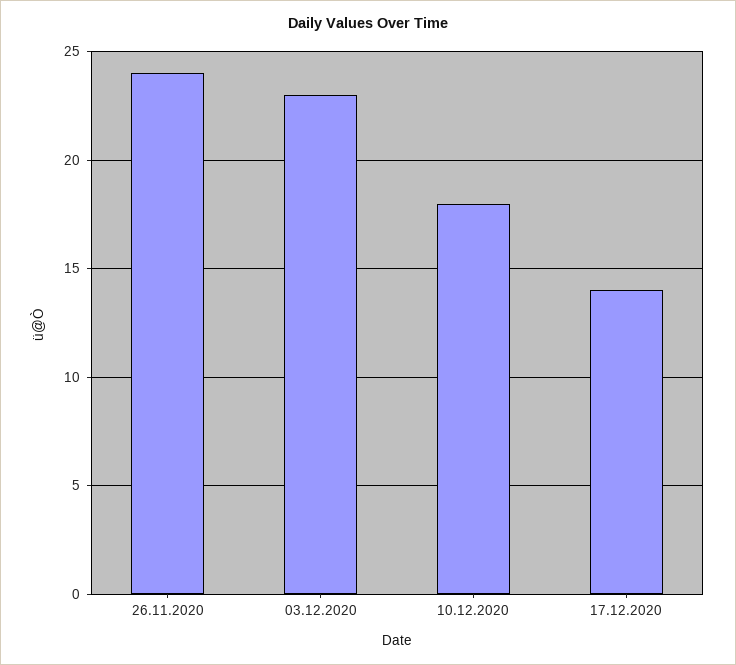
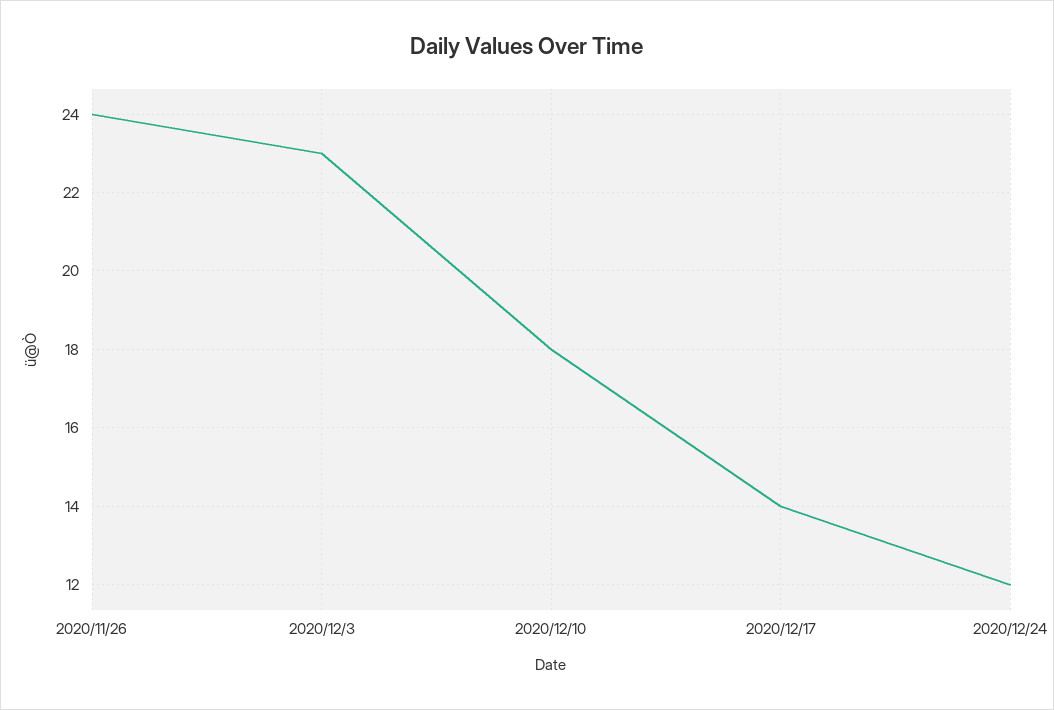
2020/12/24: none -> 12

